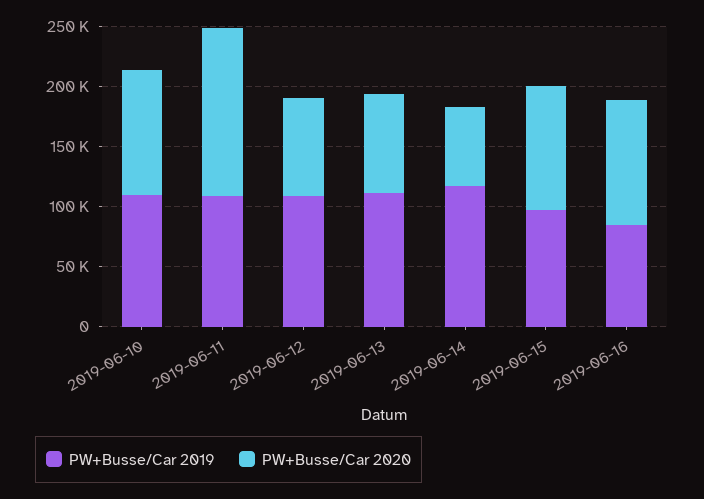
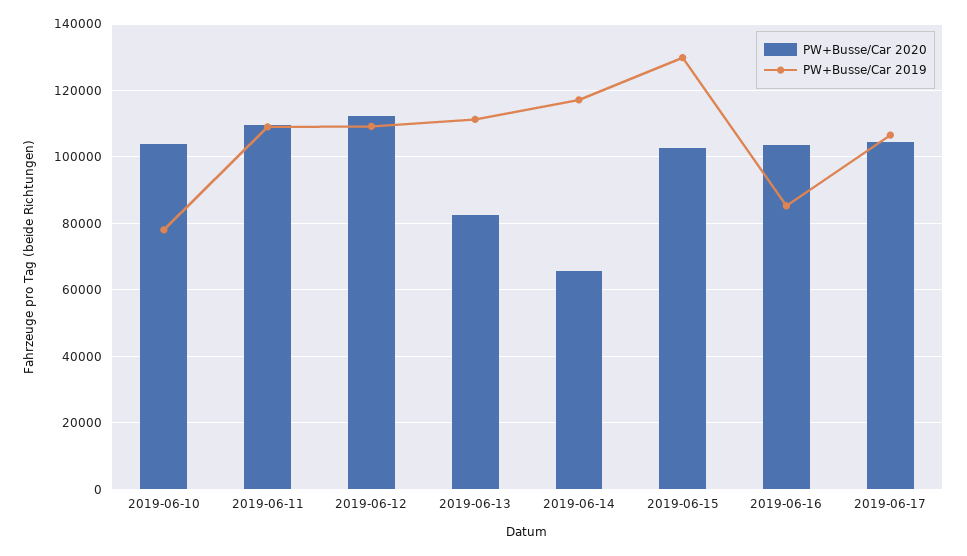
PW+Busse/Car 2019, 2019-06-10: 110000 -> 78000
PW+Busse/Car 2020, 2019-06-11: 140000 -> 110000
PW+Busse/Car 2020, 2019-06-12: 80000 -> 112000
PW+Busse/Car 2019, 2019-06-15: 100000 -> 130000
PW+Busse/Car 2020, 2019-06-17: none -> 104000
PW+Busse/Car 2019, 2019-06-17: none -> 106000

